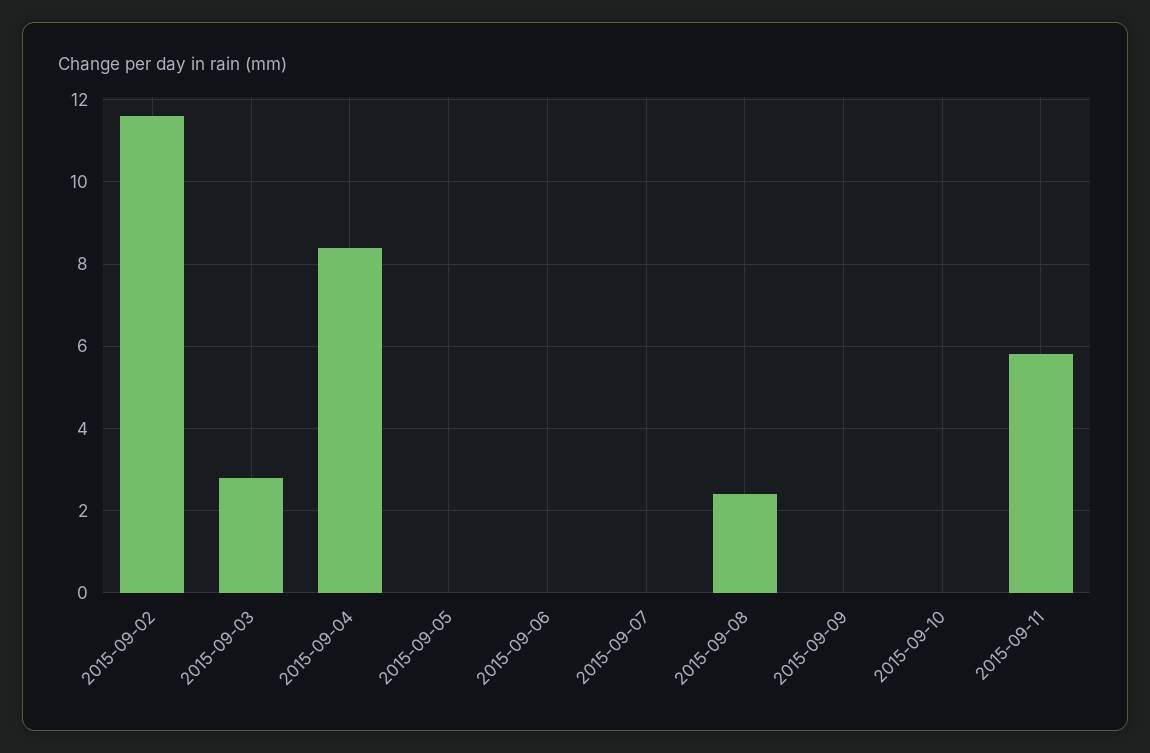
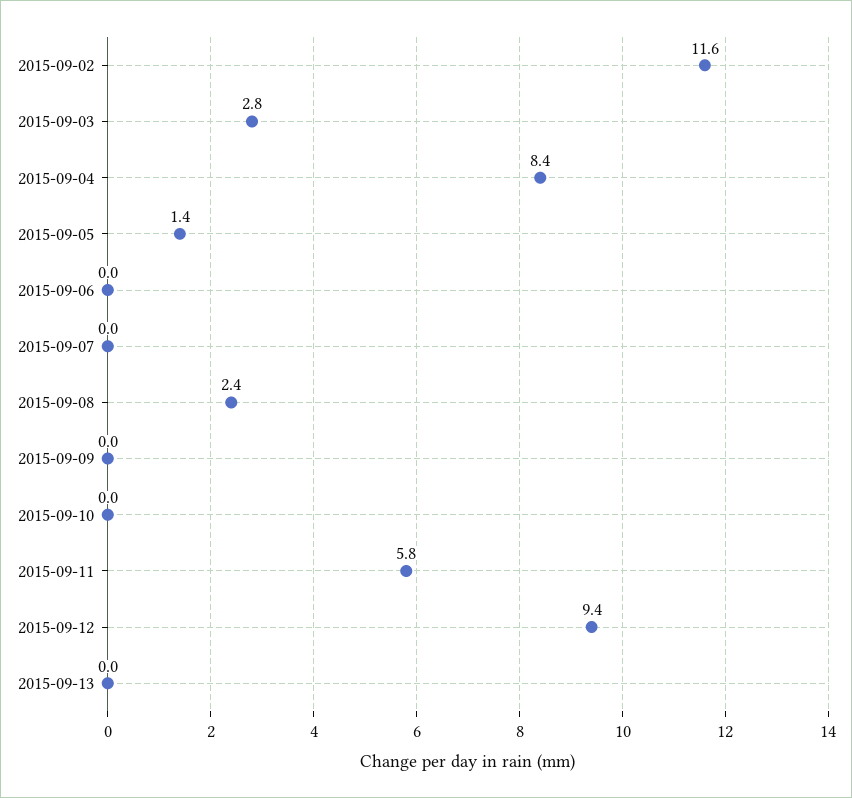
2015-09-05: 0 -> 1.4
2015-09-12: none -> 9.4
2015-09-13: none -> 0

